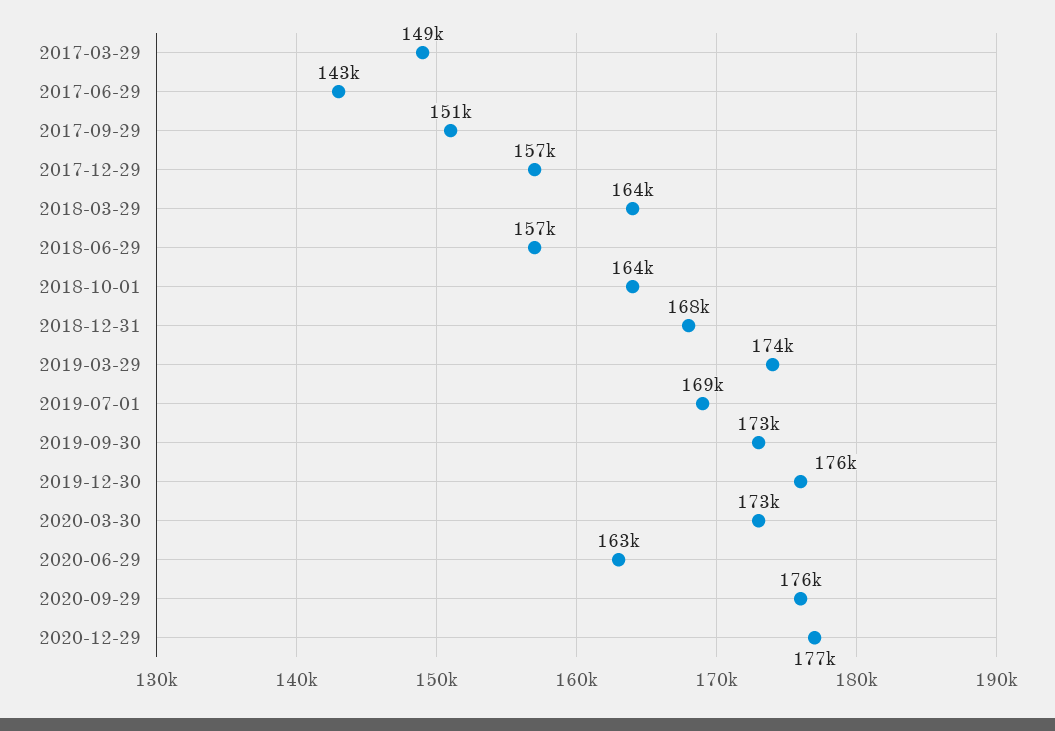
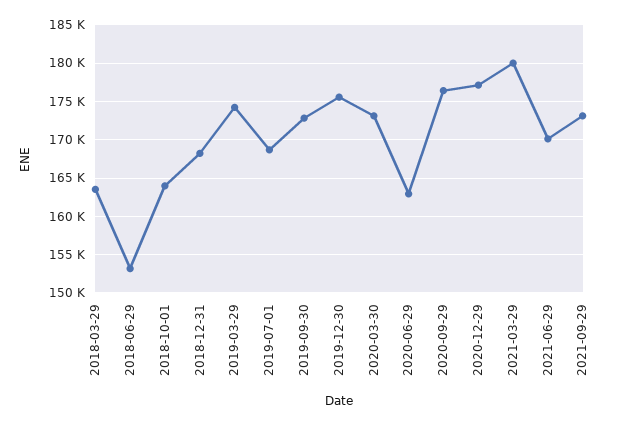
2017-03-29: 149000 -> none
2017-06-29: 143000 -> none
2017-09-29: 151000 -> none
2017-12-29: 157000 -> none
2018-06-29: 157000 -> 153000
2021-03-29: none -> 180000
2021-06-29: none -> 170000
2021-09-29: none -> 173000

